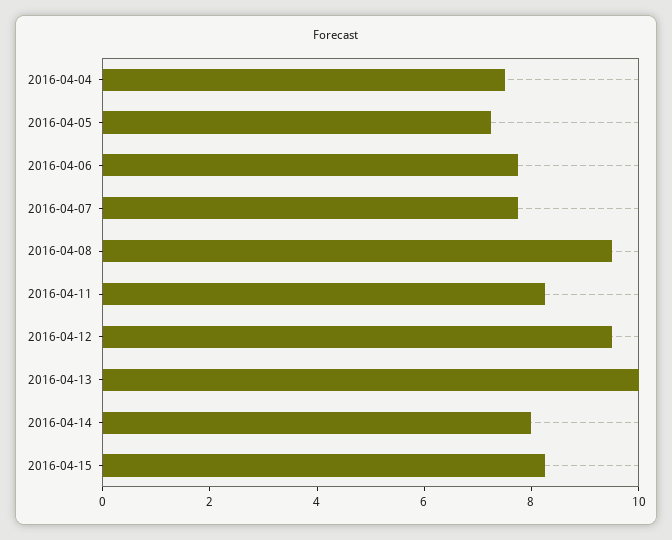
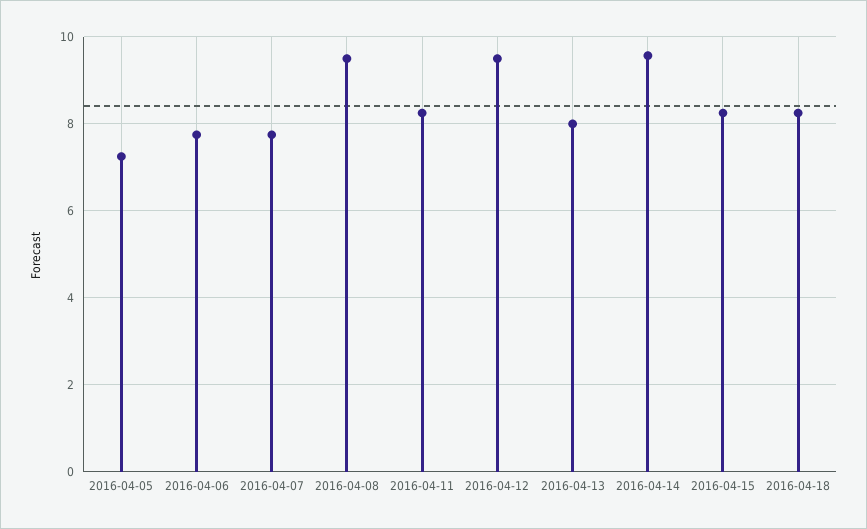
2016-04-04: 7.5 -> none
2016-04-13: 10 -> 8
2016-04-14: 8 -> 9.6
2016-04-18: none -> 8.2

